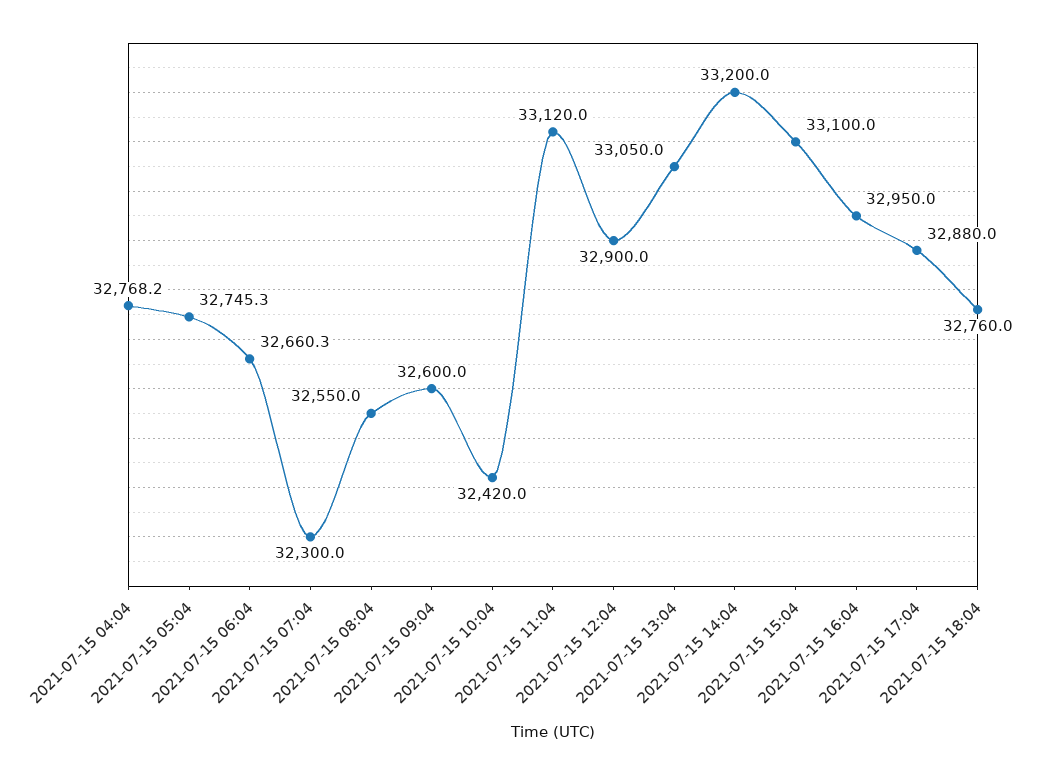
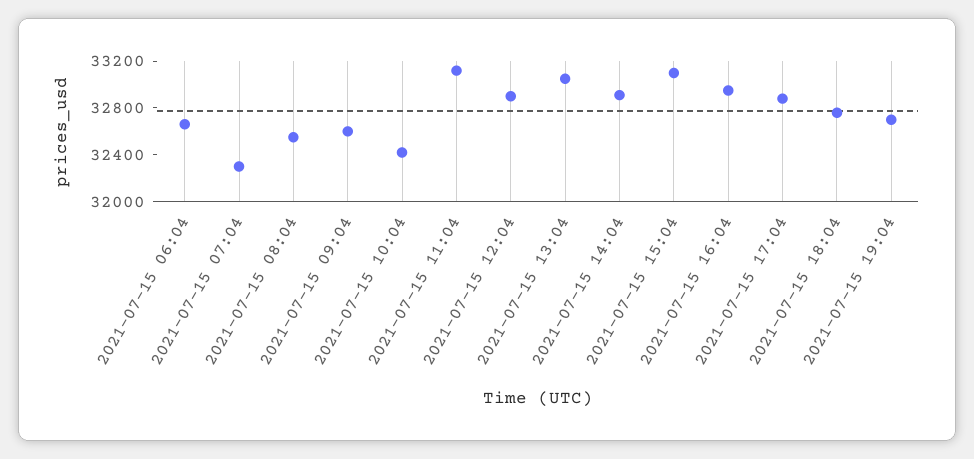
2021-07-15 04:04: 32768.2 -> none
2021-07-15 05:04: 32745.3 -> none
2021-07-15 14:04: 33200 -> 32900
2021-07-15 19:04: none -> 32700

